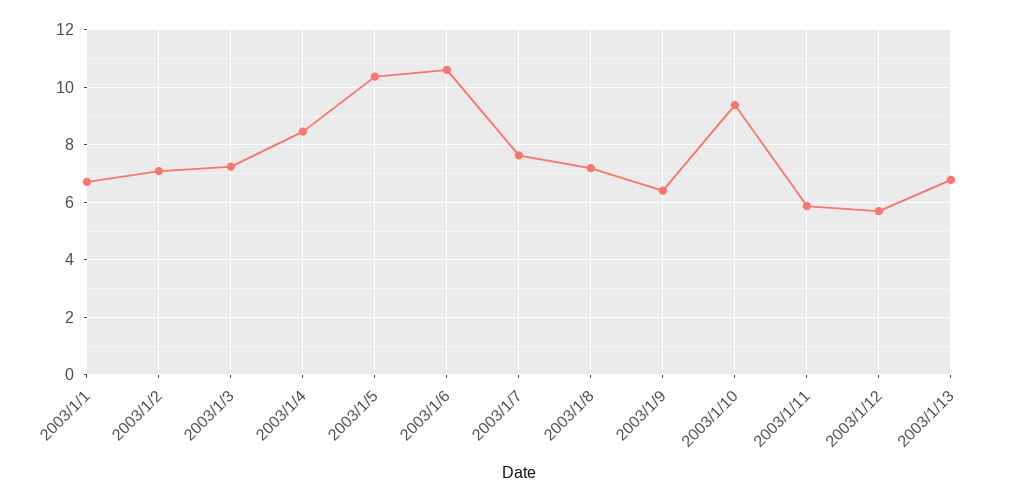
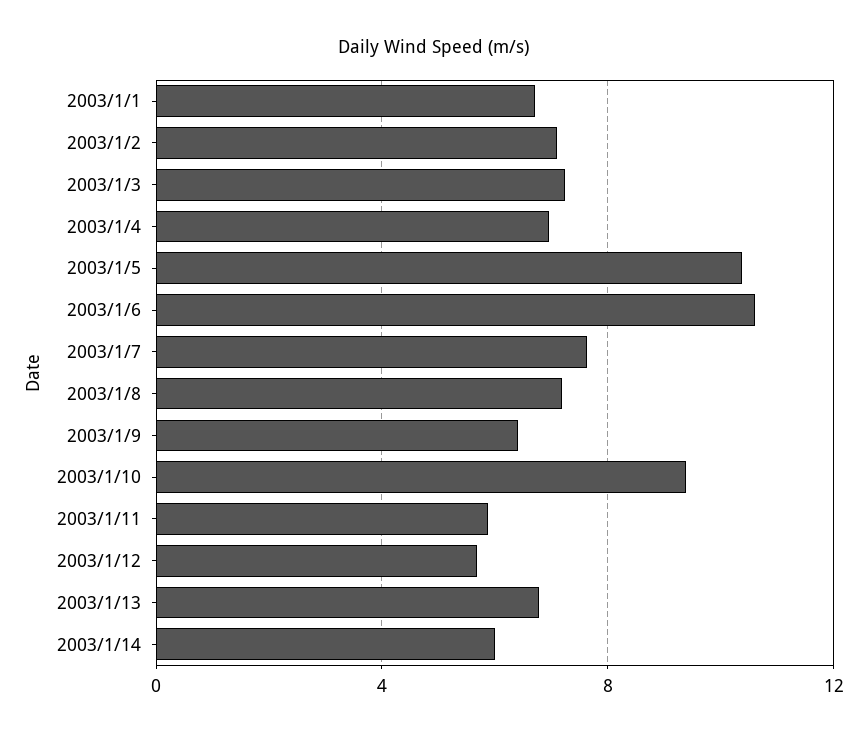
2003/1/4: 8.5 -> 7
2003/1/14: none -> 6

